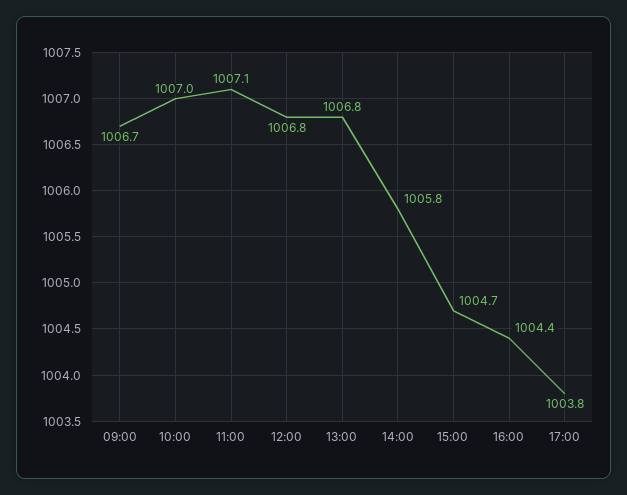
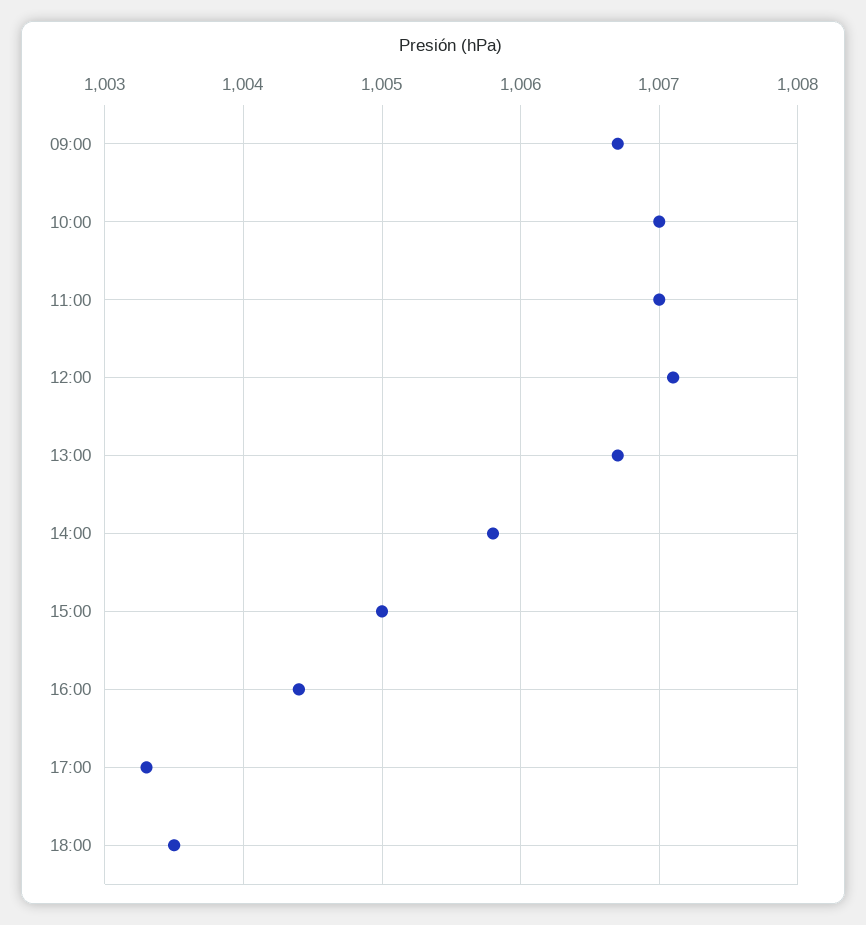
11:00: 1007.1 -> 1007
12:00: 1006.8 -> 1007.1
13:00: 1006.8 -> 1006.7
15:00: 1004.7 -> 1005
17:00: 1003.8 -> 1003.3
18:00: none -> 1003.5

